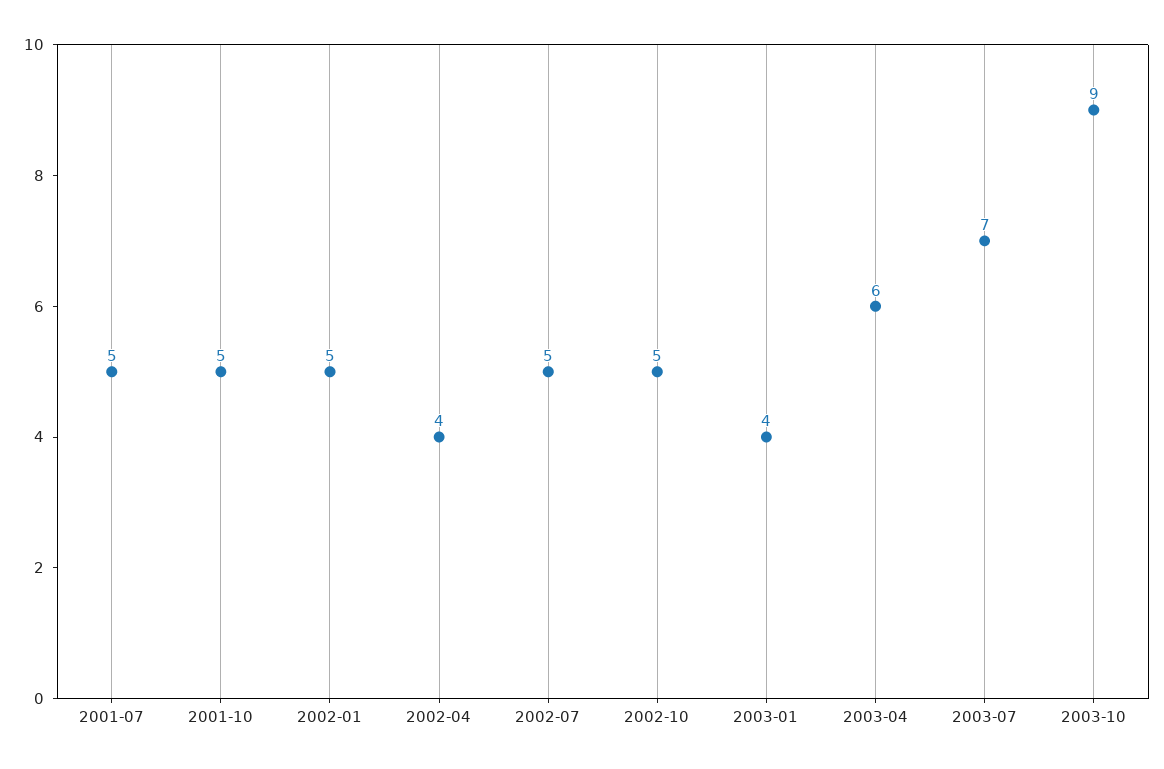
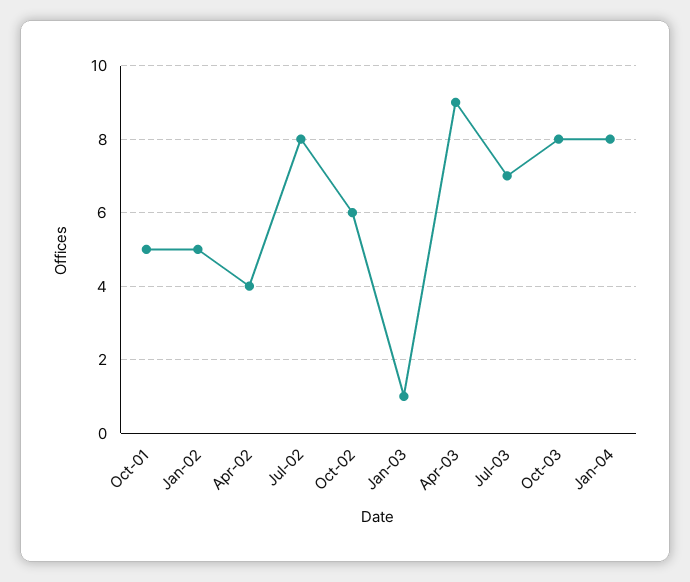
2001-07: 5 -> none
2002-07: 5 -> 8
2002-10: 5 -> 6
2003-01: 4 -> 1
2003-04: 6 -> 9
2003-10: 9 -> 8
Jan-04: none -> 8

